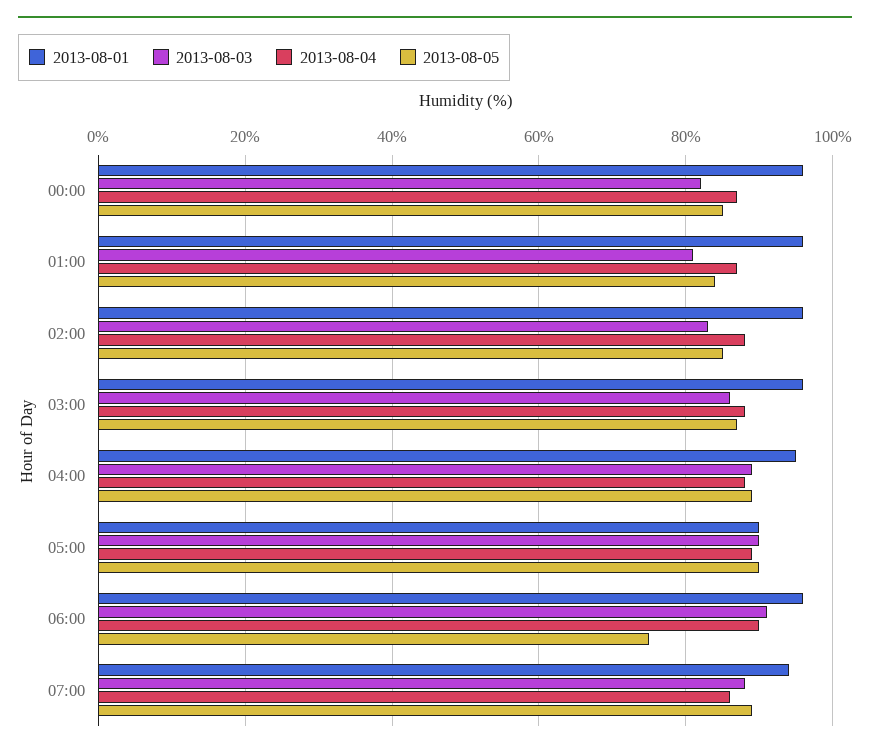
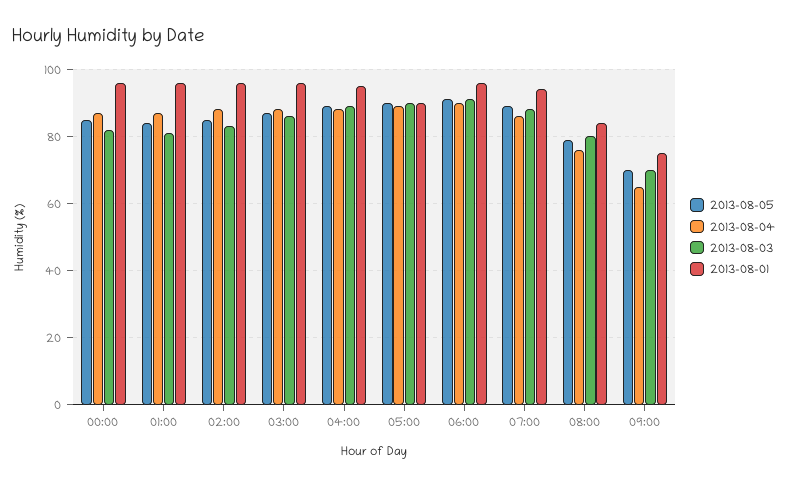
2013-08-05, 06:00: 75 -> 90
2013-08-05, 08:00: none -> 80
2013-08-04, 08:00: none -> 75
2013-08-03, 08:00: none -> 80
2013-08-01, 08:00: none -> 85
2013-08-05, 09:00: none -> 70
2013-08-04, 09:00: none -> 65
2013-08-03, 09:00: none -> 70
2013-08-01, 09:00: none -> 75

